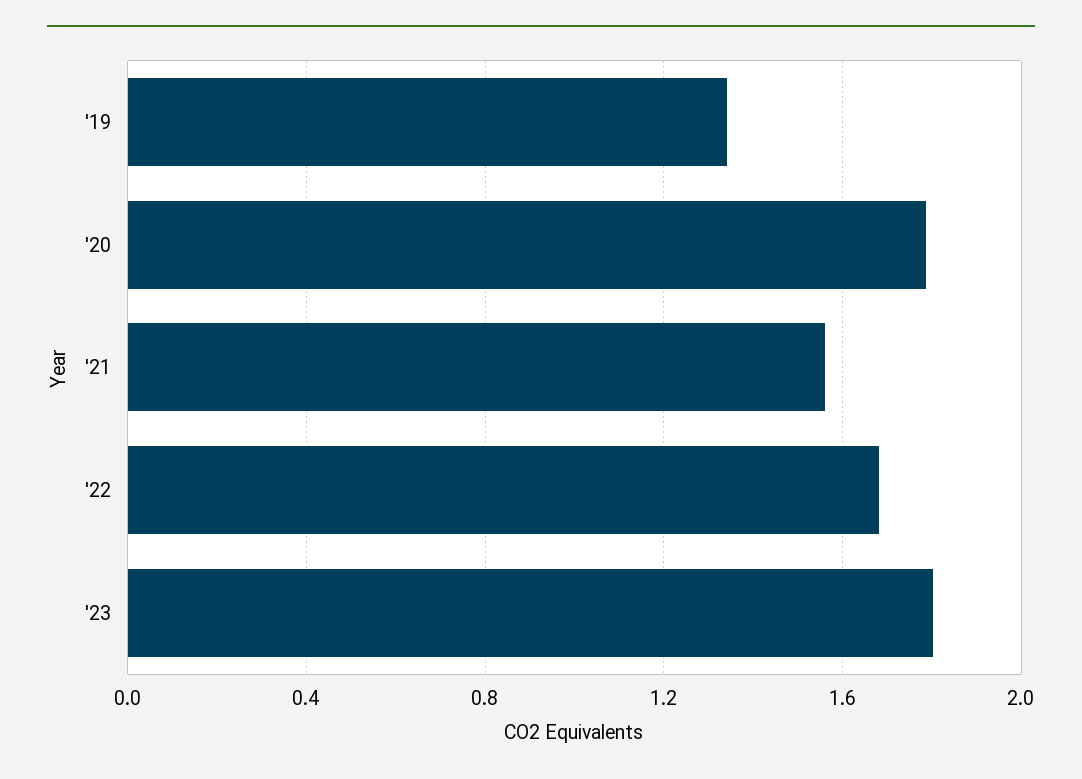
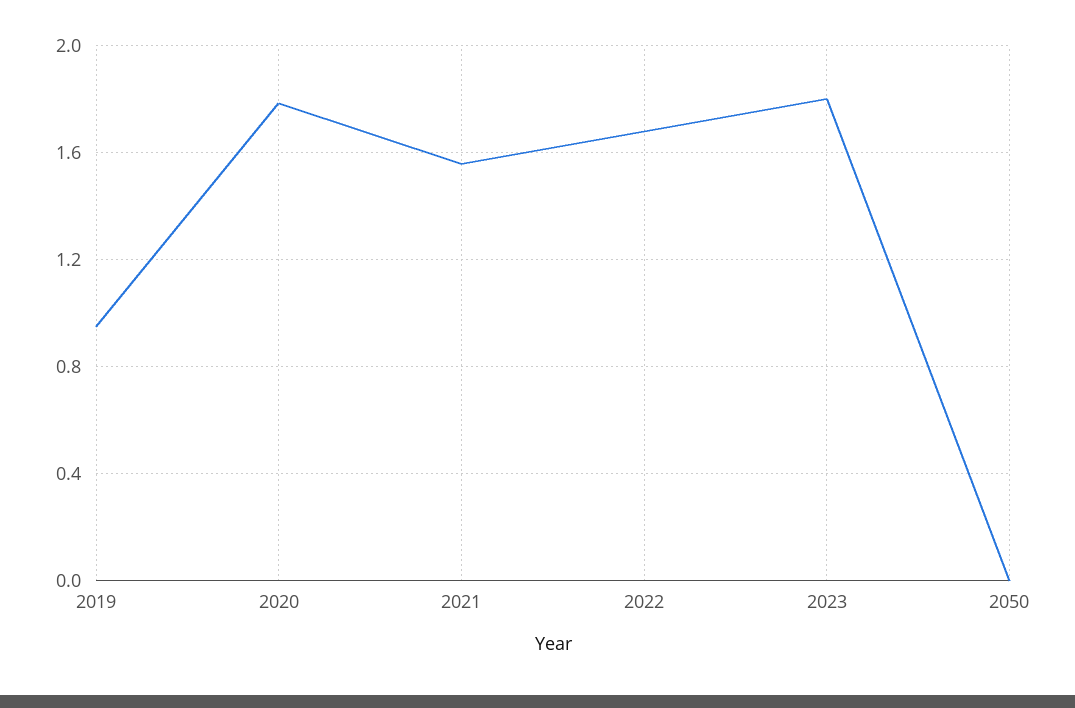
'19: 1.35 -> 0.95
2050: none -> 0

